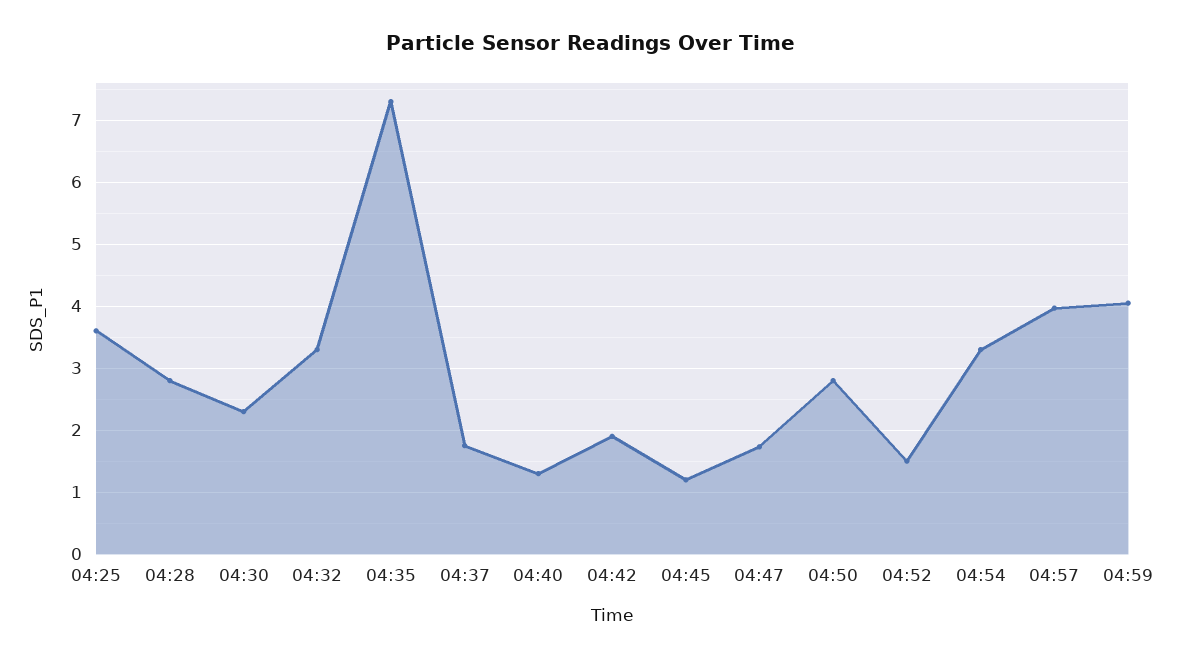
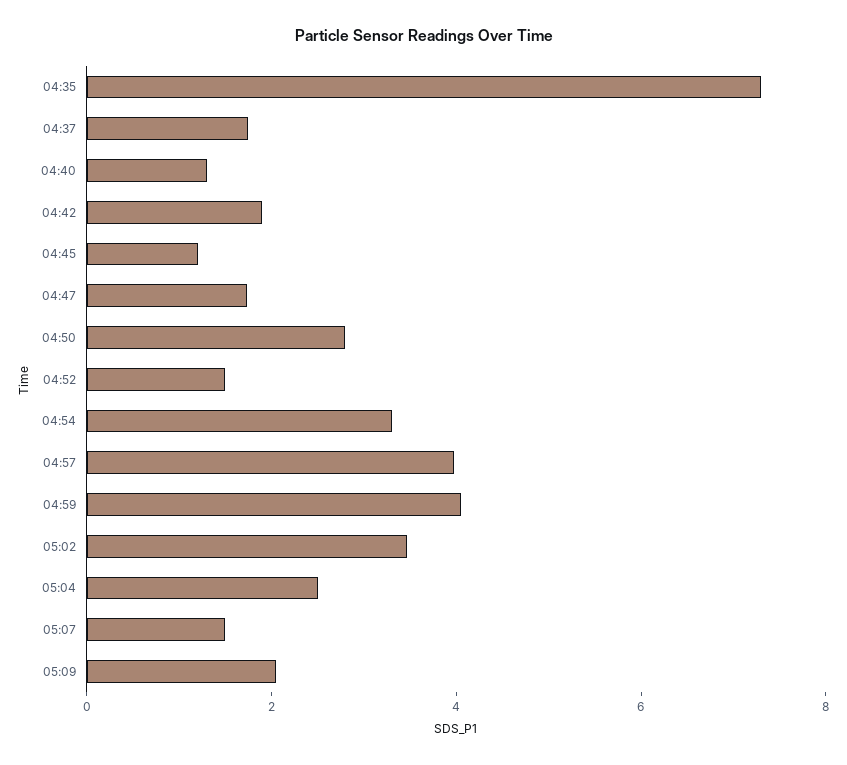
04:25: 3.6 -> none
04:28: 2.8 -> none
04:30: 2.3 -> none
04:32: 3.3 -> none
05:02: none -> 3.5
05:04: none -> 2.5
05:07: none -> 1.5
05:09: none -> 2

